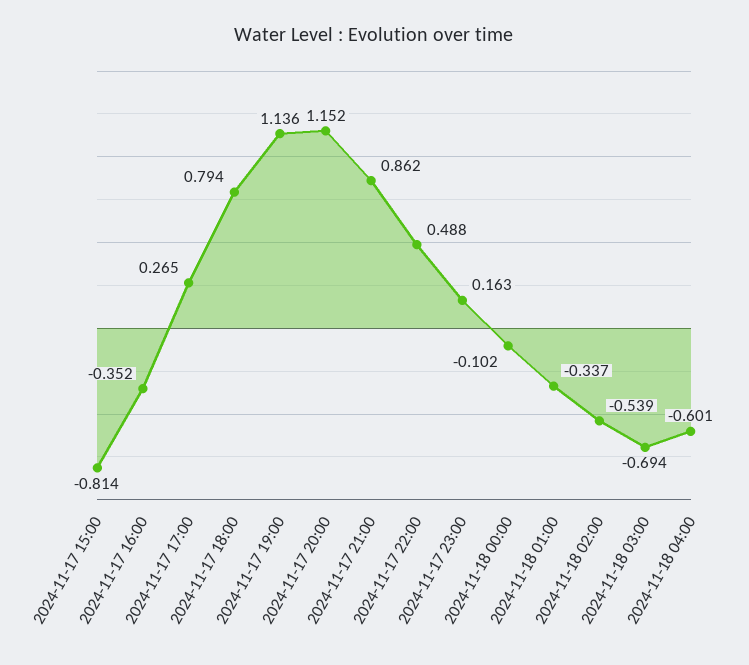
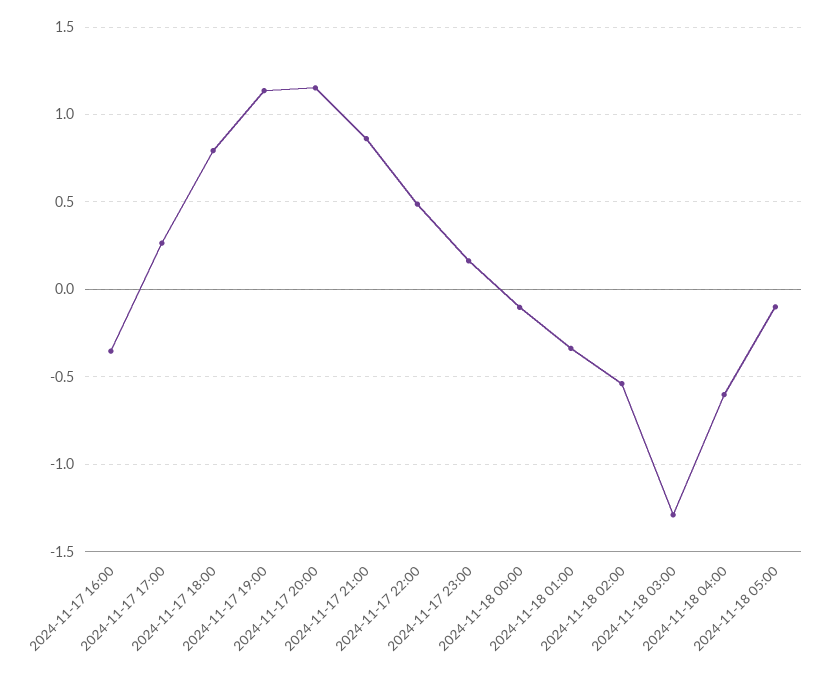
2024-11-17 15:00: -0.814 -> none
2024-11-18 03:00: -0.694 -> -1.3
2024-11-18 05:00: none -> -0.1

